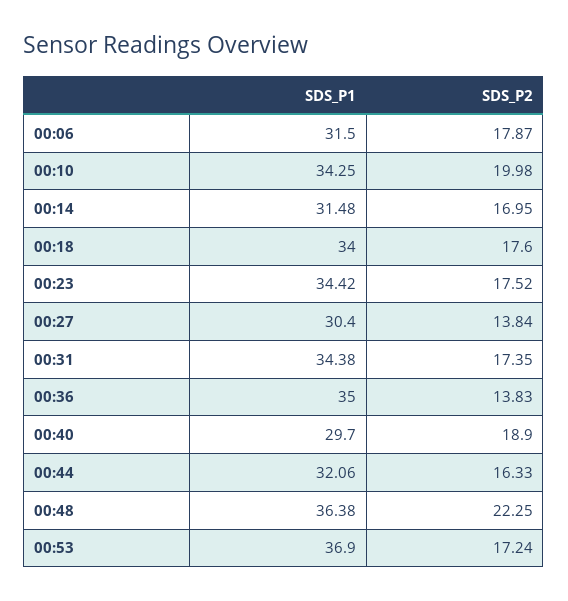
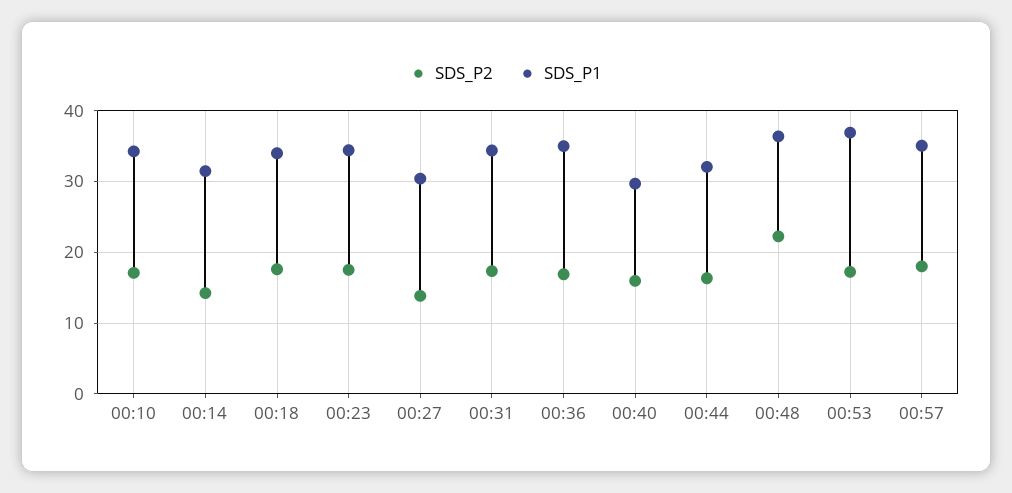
SDS_P1, 00:06: 31.5 -> none
SDS_P2, 00:06: 17.87 -> none
SDS_P2, 00:10: 19.98 -> 17
SDS_P2, 00:14: 16.95 -> 14
SDS_P2, 00:36: 13.83 -> 17
SDS_P2, 00:40: 18.9 -> 16
SDS_P2, 00:57: none -> 18
SDS_P1, 00:57: none -> 35

